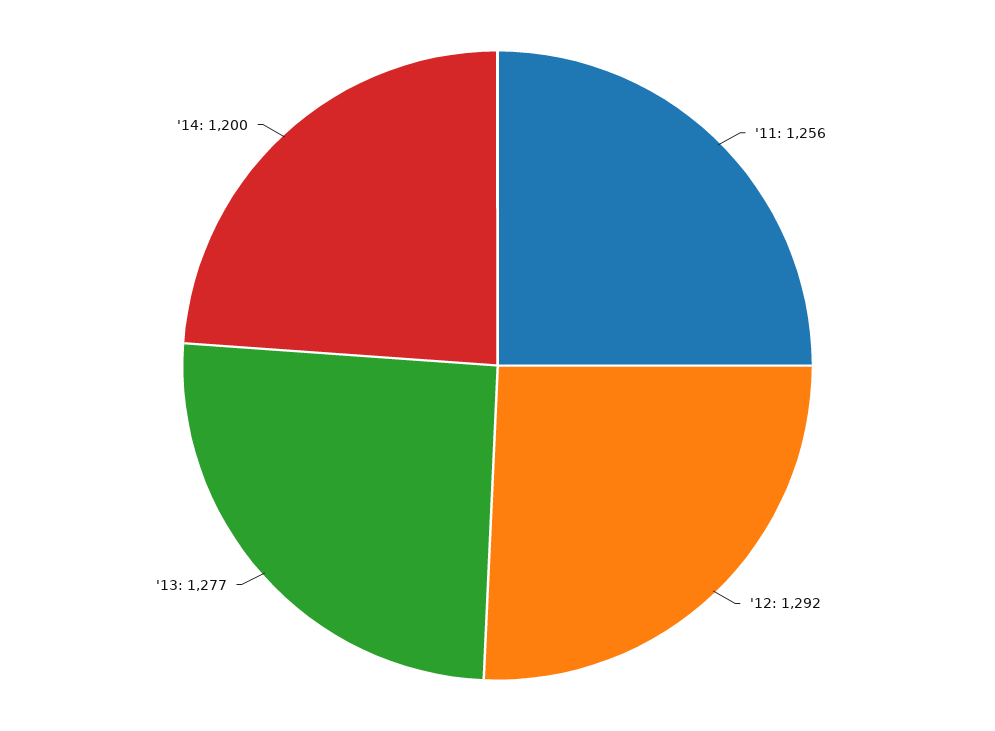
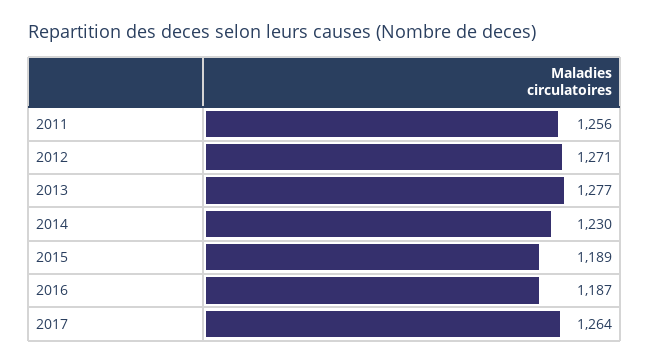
'12: 1292 -> 1271
'14: 1200 -> 1230
2015: none -> 1189
2016: none -> 1187
2017: none -> 1264

